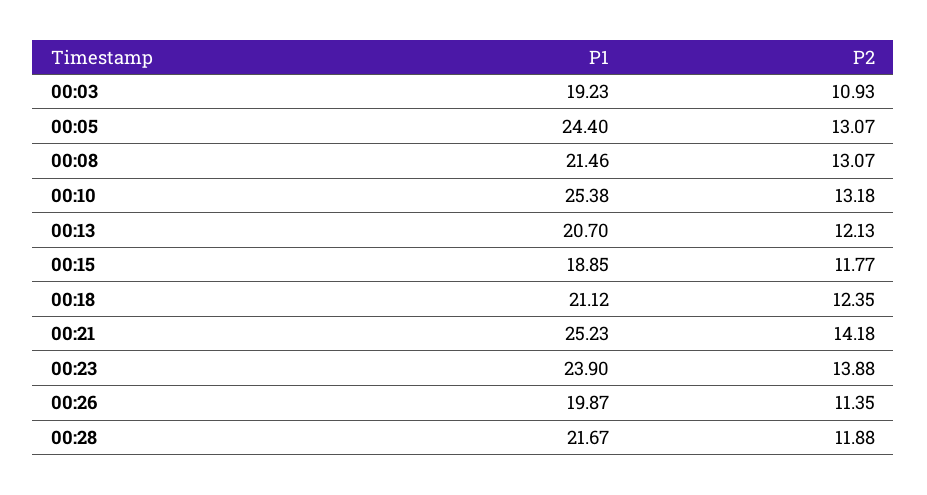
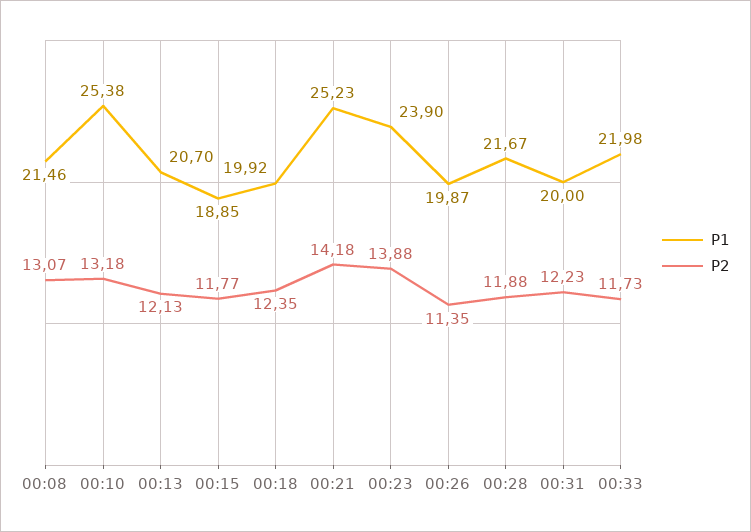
P1, 00:03: 19.23 -> none
P2, 00:03: 10.93 -> none
P1, 00:05: 24.4 -> none
P2, 00:05: 13.07 -> none
P1, 00:18: 21.12 -> 19.92
P1, 00:31: none -> 20
P2, 00:31: none -> 12.23
P1, 00:33: none -> 21.98
P2, 00:33: none -> 11.73

